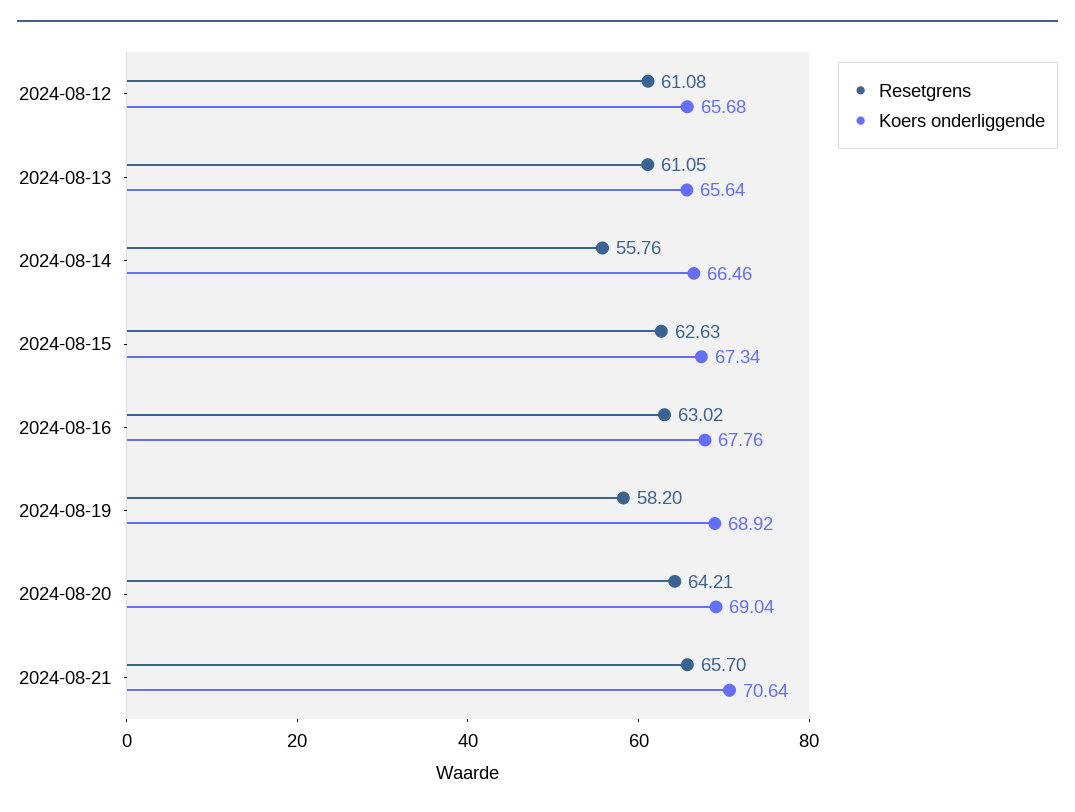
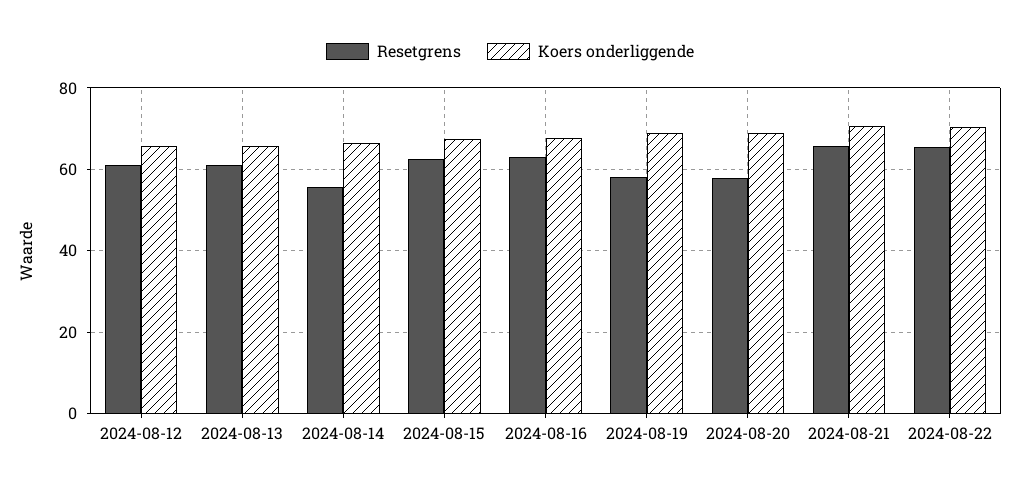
Resetgrens, 2024-08-20: 64.21 -> 58
Resetgrens, 2024-08-22: none -> 66
Koers onderliggende, 2024-08-22: none -> 70

